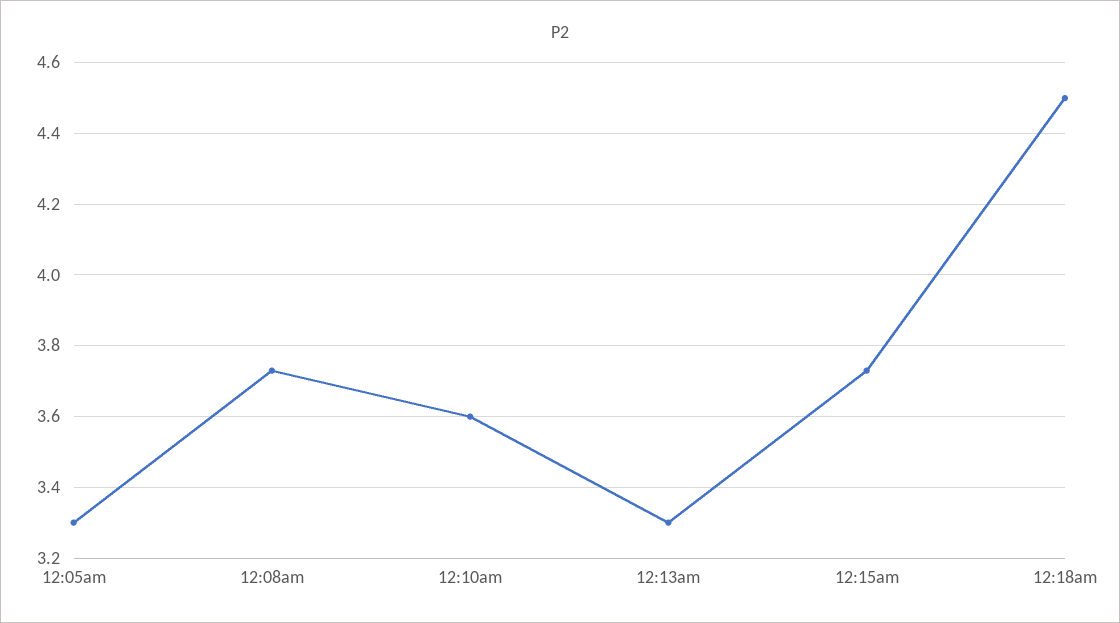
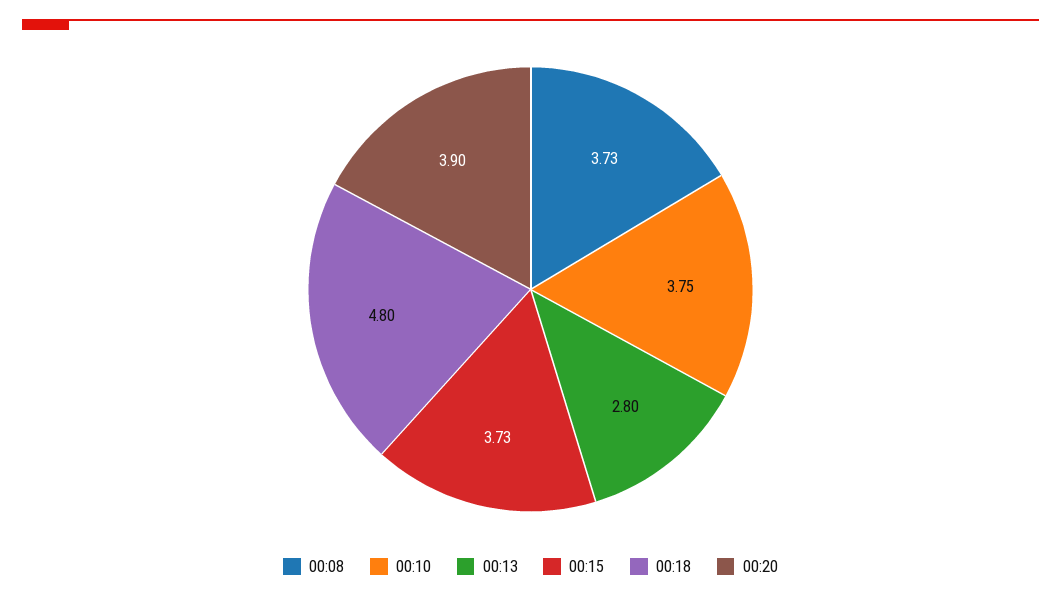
12:05am: 3.3 -> none
12:10am: 3.6 -> 3.75
12:13am: 3.3 -> 2.8
12:18am: 4.5 -> 4.8
00:20: none -> 3.9

